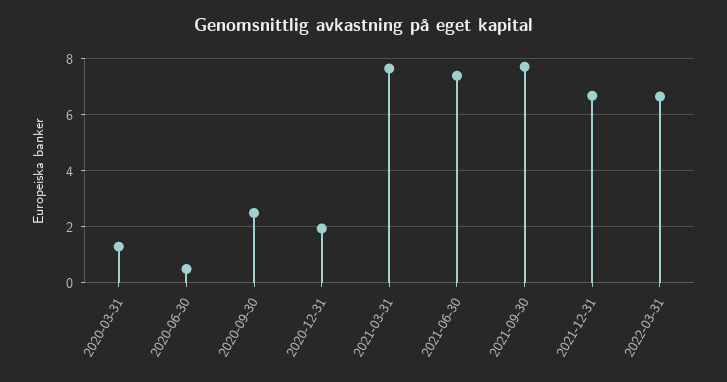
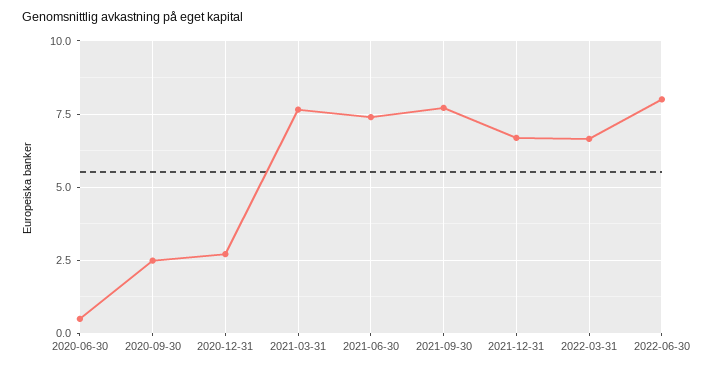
2020-03-31: 1.25 -> none
2020-12-31: 2 -> 2.75
2022-06-30: none -> 8

